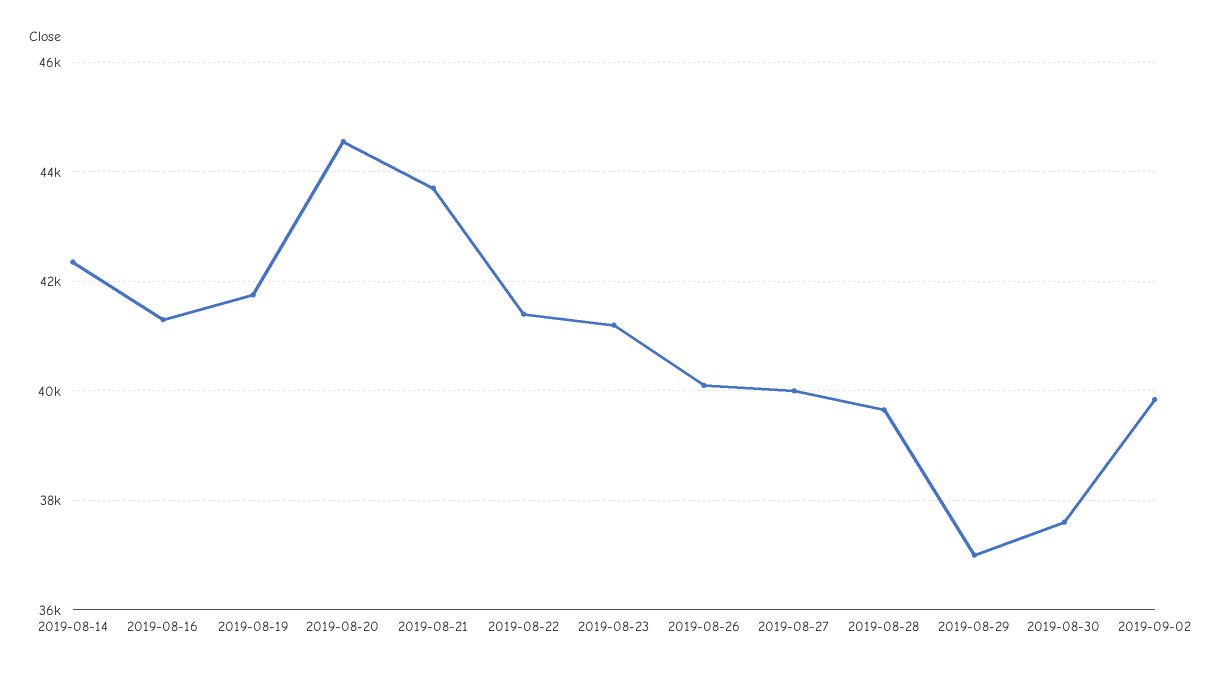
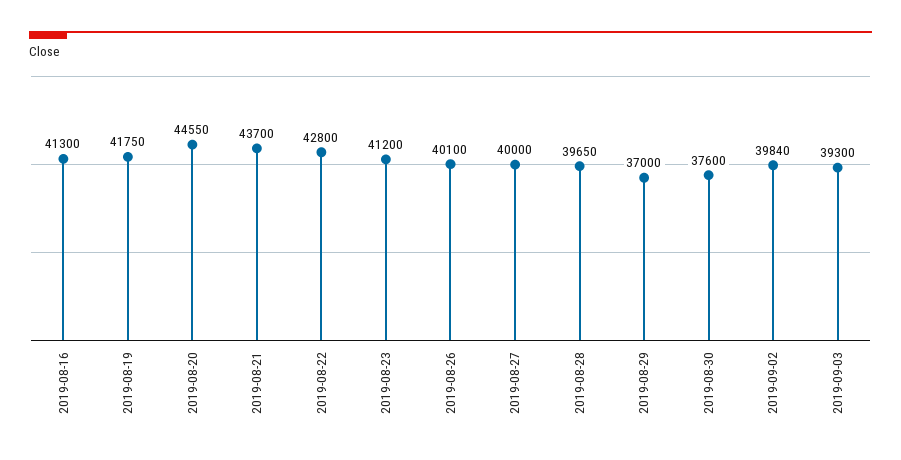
2019-08-14: 42400 -> none
2019-08-22: 41400 -> 42800
2019-09-03: none -> 39300

